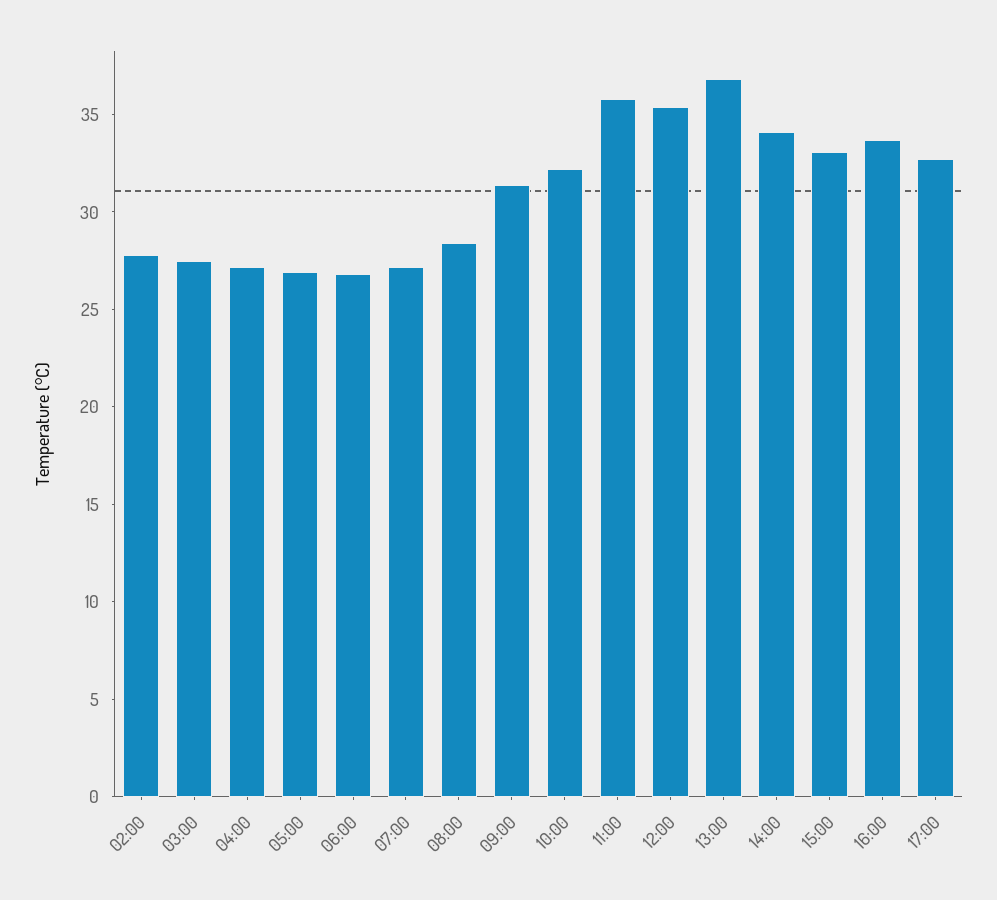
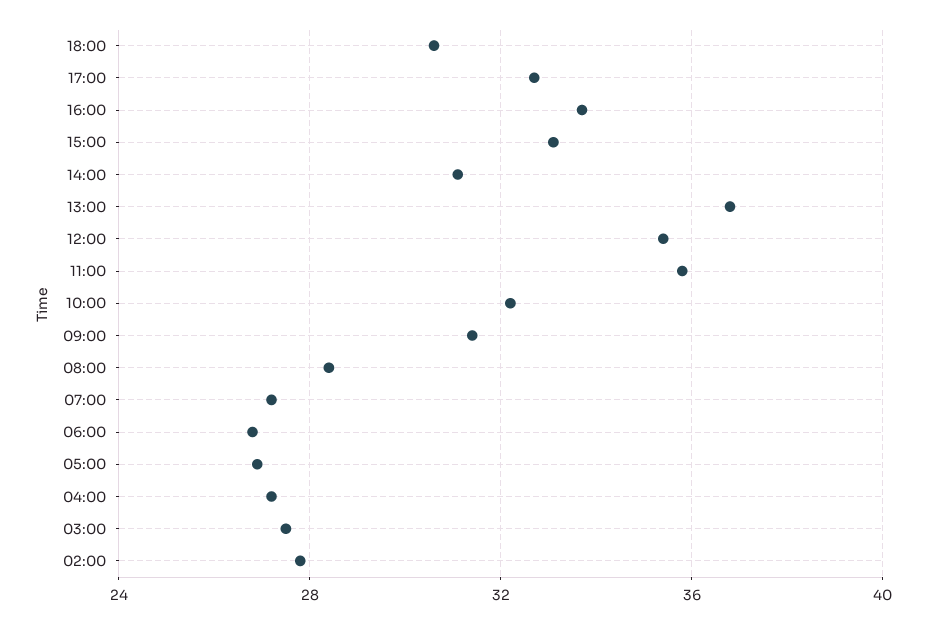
14:00: 34 -> 31
18:00: none -> 30.5

